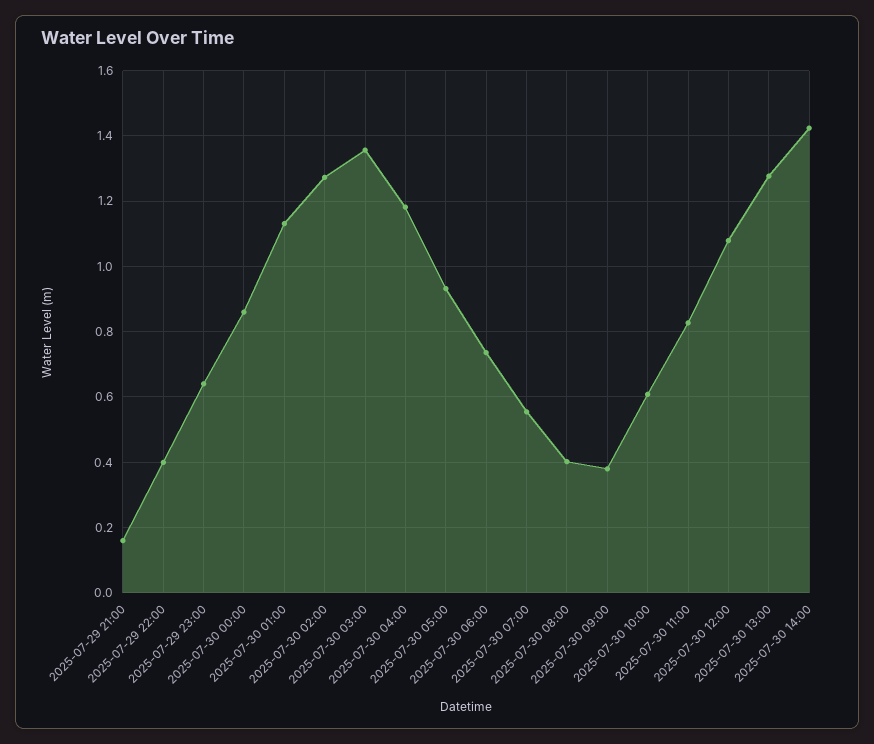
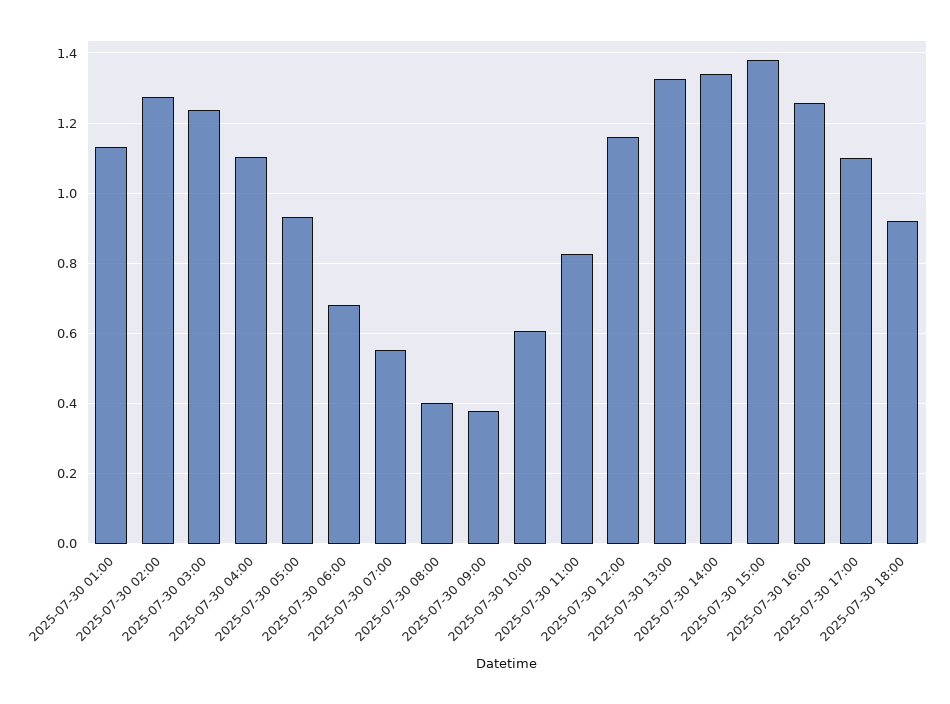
2025-07-29 21:00: 0.16 -> none
2025-07-29 22:00: 0.4 -> none
2025-07-29 23:00: 0.64 -> none
2025-07-30 00:00: 0.86 -> none
2025-07-30 03:00: 1.36 -> 1.24
2025-07-30 04:00: 1.18 -> 1.1
2025-07-30 06:00: 0.74 -> 0.68
2025-07-30 12:00: 1.08 -> 1.16
2025-07-30 13:00: 1.28 -> 1.32
2025-07-30 14:00: 1.42 -> 1.34
2025-07-30 15:00: none -> 1.38
2025-07-30 16:00: none -> 1.26
2025-07-30 17:00: none -> 1.1
2025-07-30 18:00: none -> 0.92

